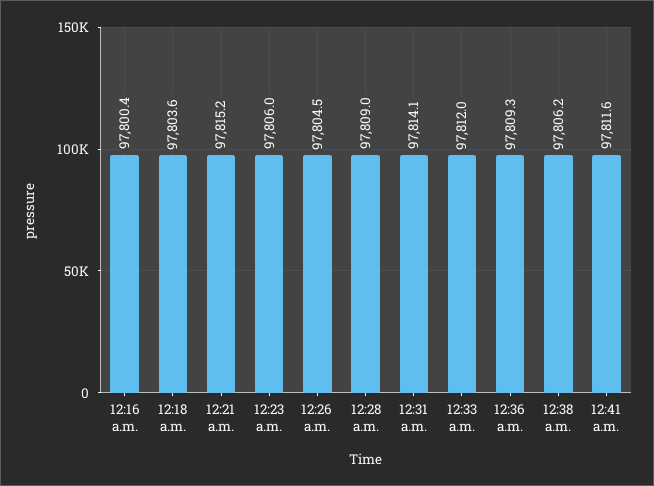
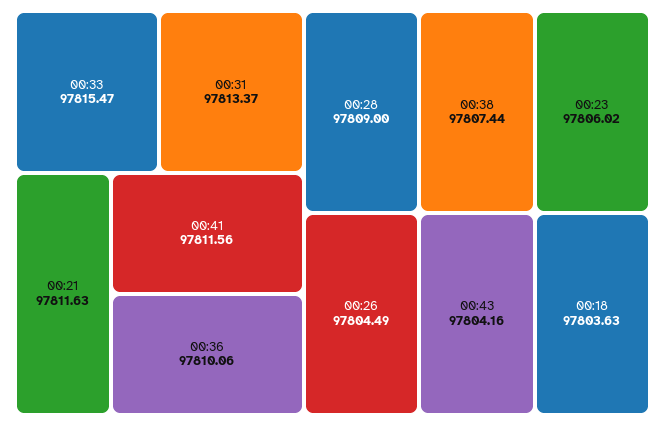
12:16 a.m.: 97800.4 -> none
12:21 a.m.: 97815.2 -> 97811.63
12:31 a.m.: 97814.1 -> 97813.37
12:33 a.m.: 97812 -> 97815.47
12:36 a.m.: 97809.3 -> 97810.06
12:38 a.m.: 97806.2 -> 97807.44
00:43: none -> 97804.16

